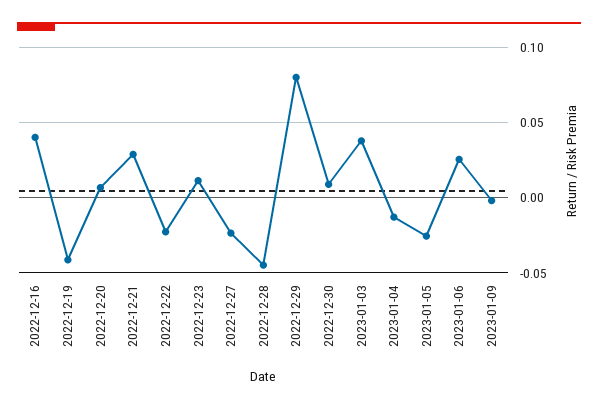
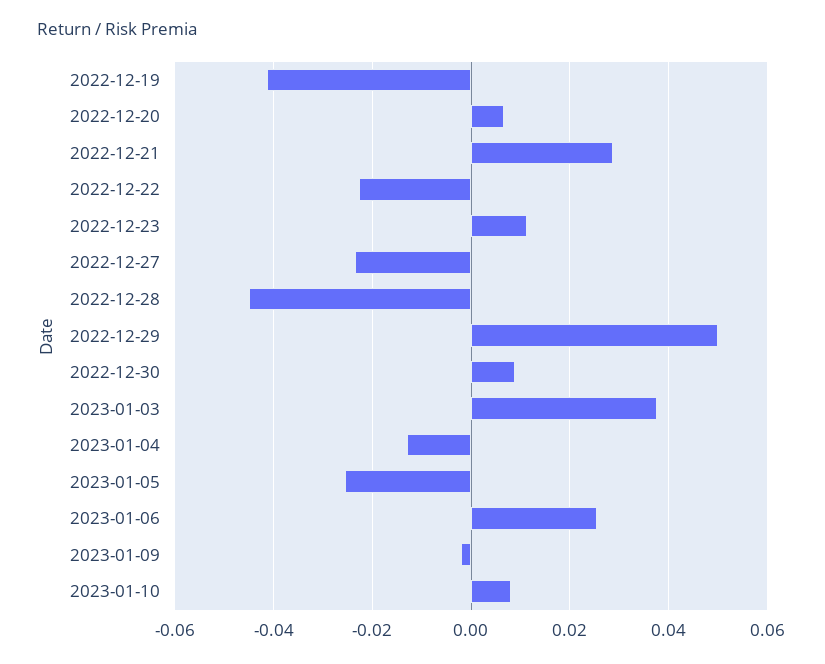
2022-12-16: 0.04 -> none
2022-12-29: 0.08 -> 0.05
2023-01-10: none -> 0.008

